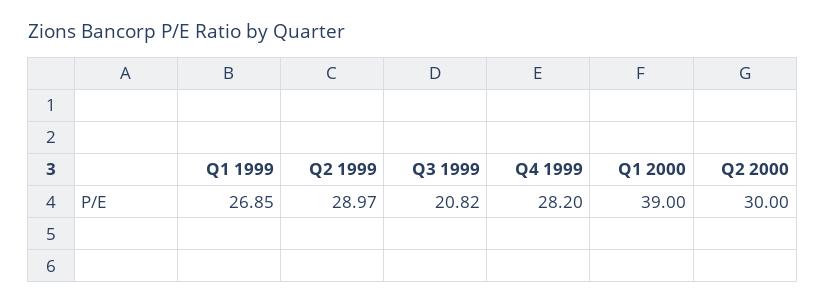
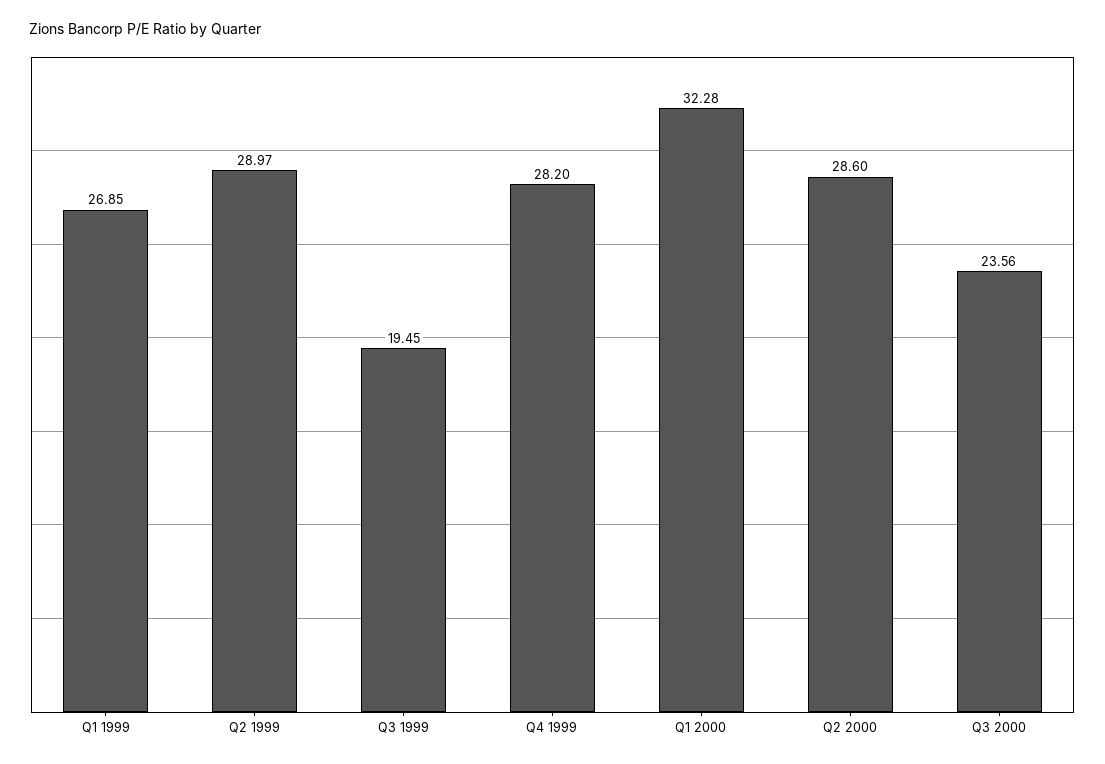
Q3 1999: 20.82 -> 19.45
Q1 2000: 39 -> 32.28
Q2 2000: 30 -> 28.6
Q3 2000: none -> 23.56

